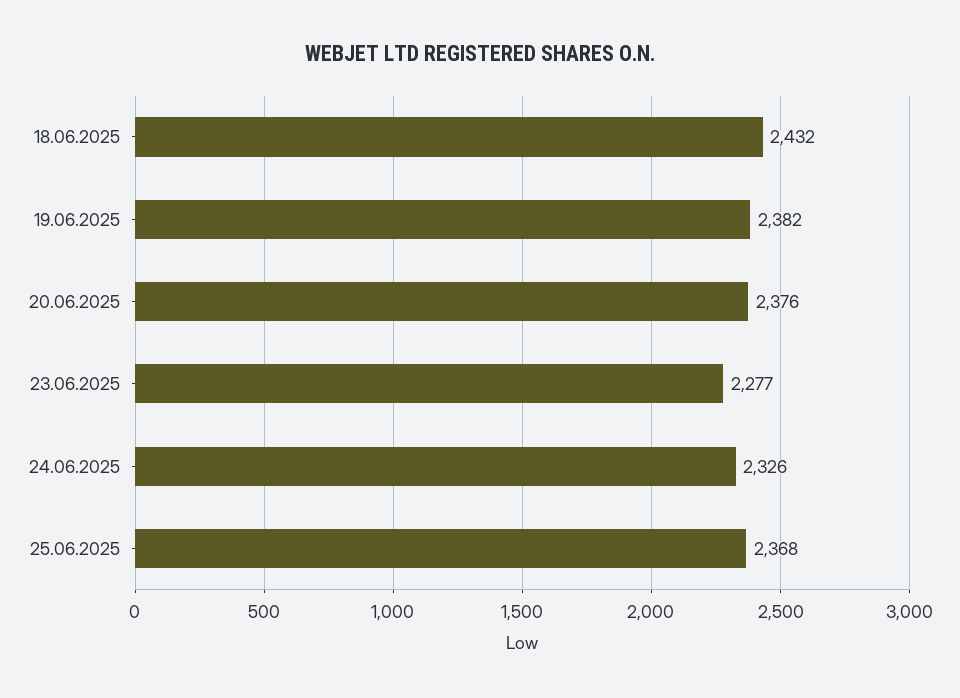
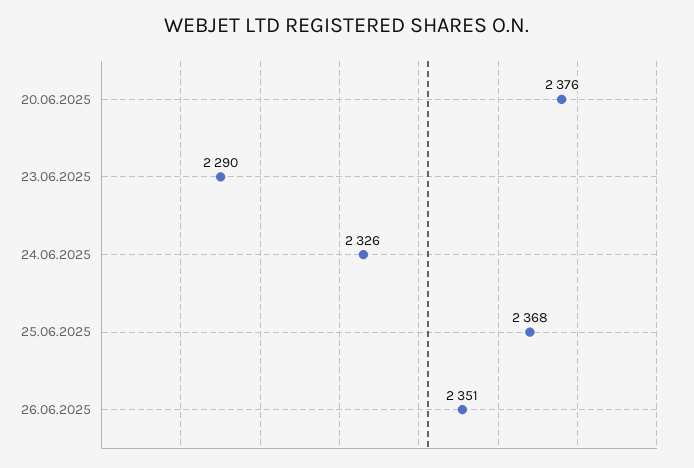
18.06.2025: 2432 -> none
19.06.2025: 2382 -> none
23.06.2025: 2277 -> 2290
26.06.2025: none -> 2351

